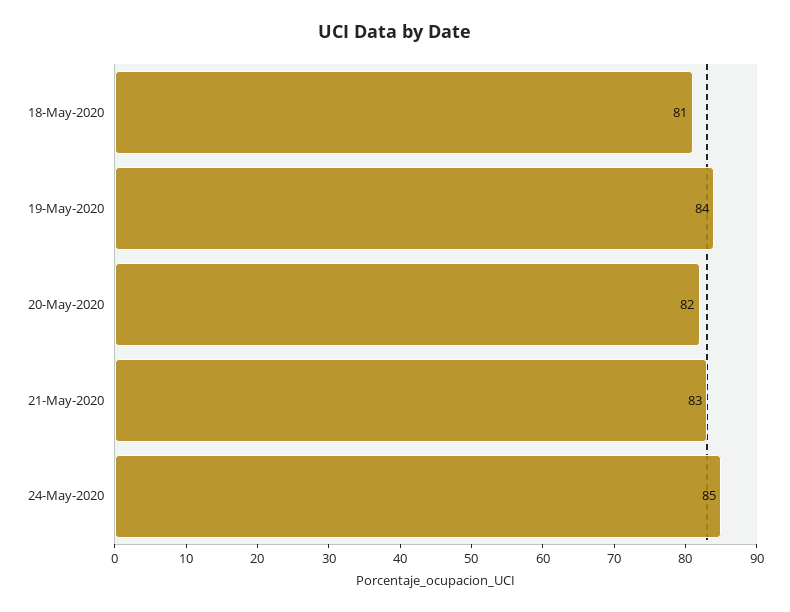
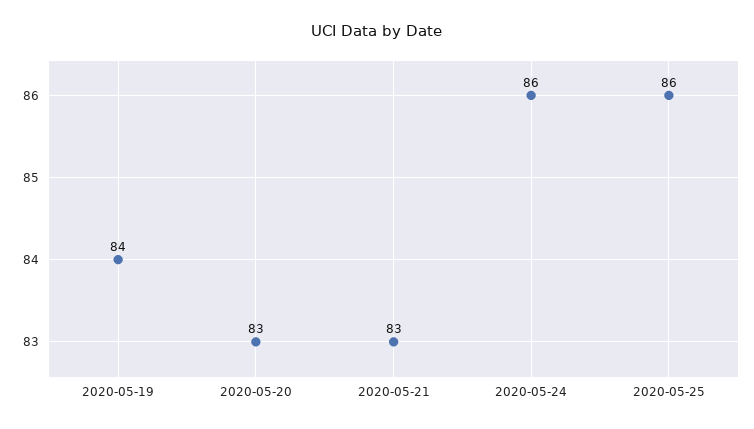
18-May-2020: 81 -> none
20-May-2020: 82 -> 83
24-May-2020: 85 -> 86
2020-05-25: none -> 86

